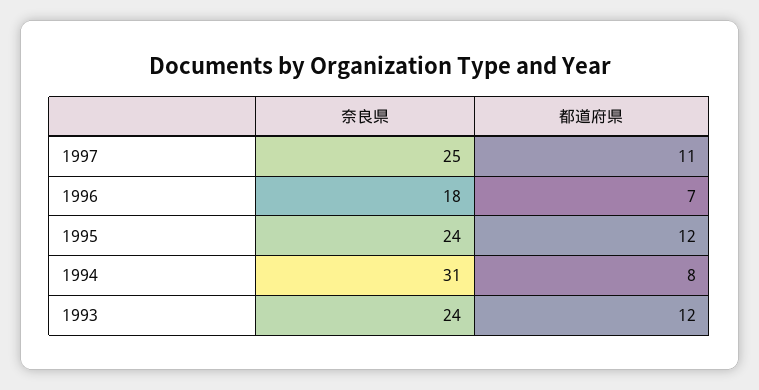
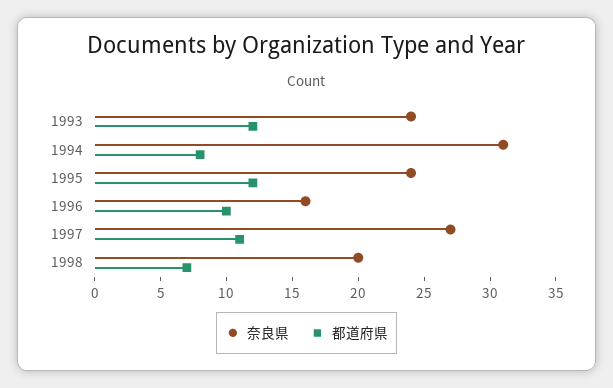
奈良県, 1997: 25 -> 27
奈良県, 1996: 18 -> 16
都道府県, 1996: 7 -> 10
奈良県, 1998: none -> 20
都道府県, 1998: none -> 7

